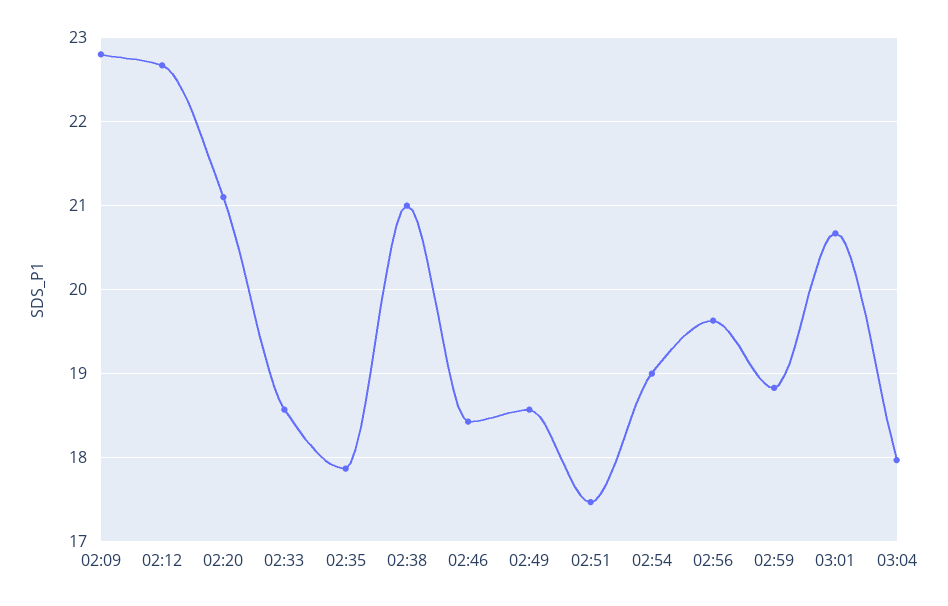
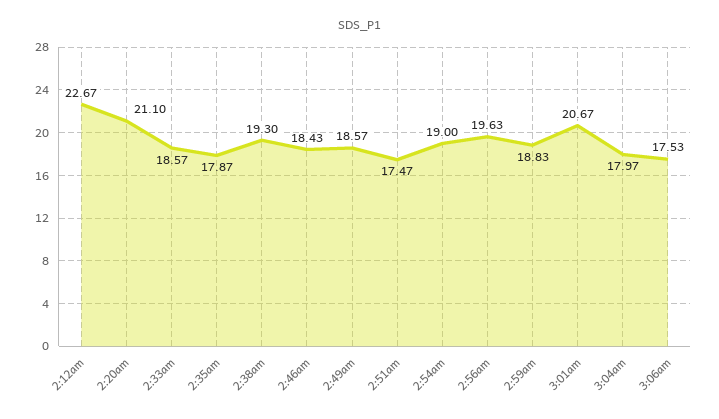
02:09: 22.8 -> none
02:38: 21 -> 19.3
3:06am: none -> 17.53

